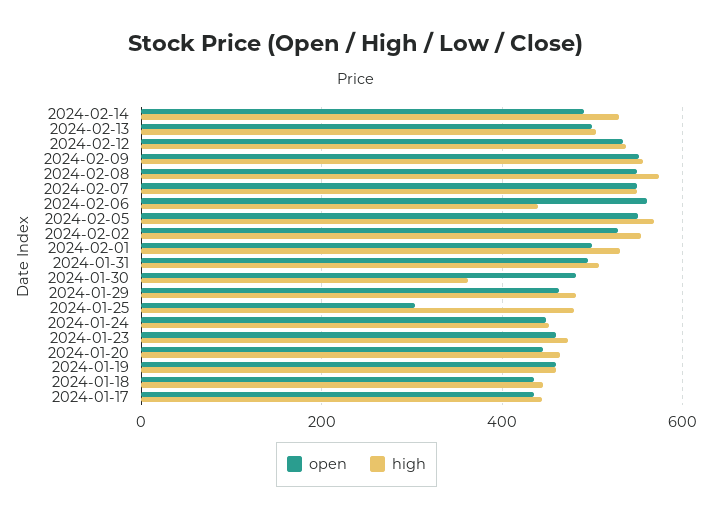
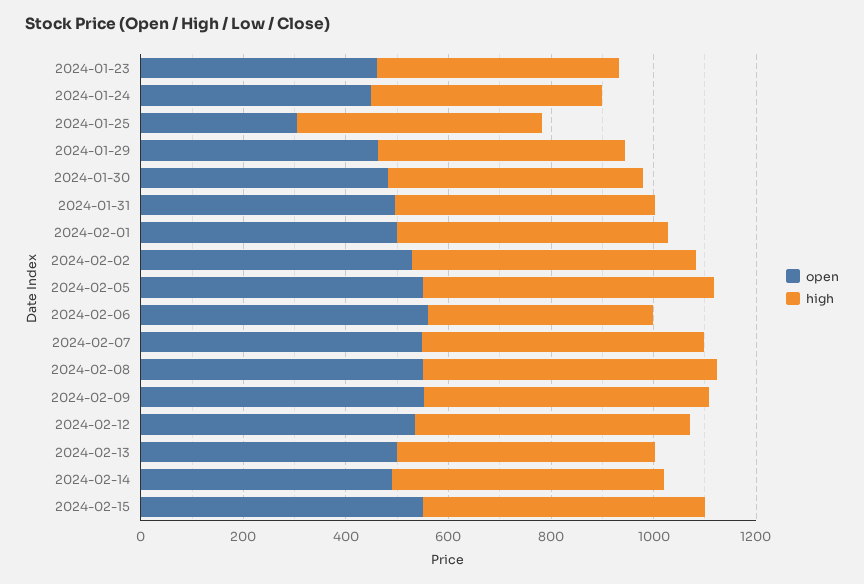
high, 2024-01-30: 360 -> 500
open, 2024-01-20: 440 -> none
high, 2024-01-20: 460 -> none
open, 2024-01-19: 460 -> none
high, 2024-01-19: 460 -> none
open, 2024-01-18: 440 -> none
high, 2024-01-18: 440 -> none
open, 2024-01-17: 440 -> none
high, 2024-01-17: 440 -> none
open, 2024-02-15: none -> 550
high, 2024-02-15: none -> 550

